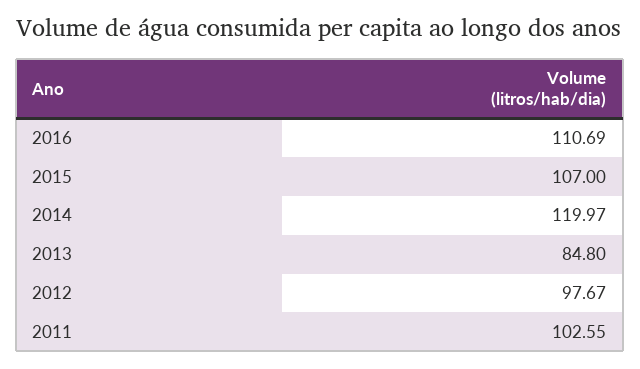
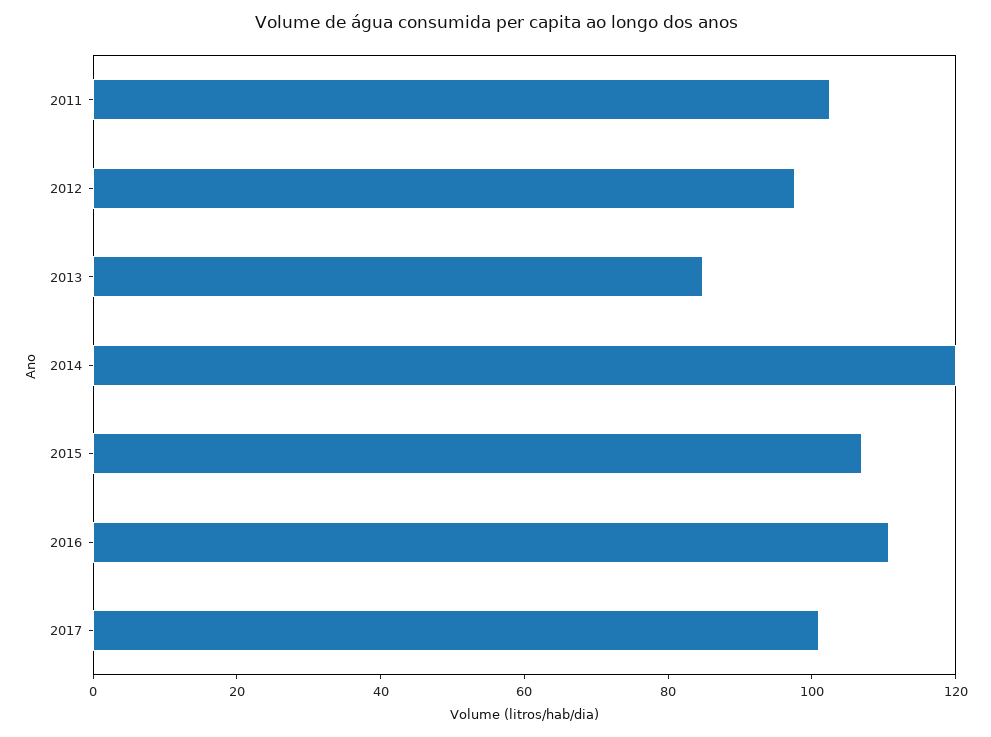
2017: none -> 100

